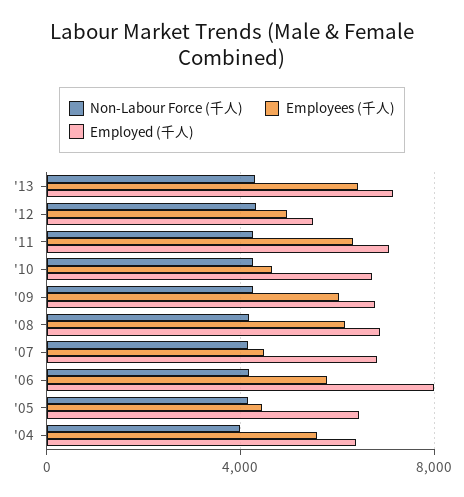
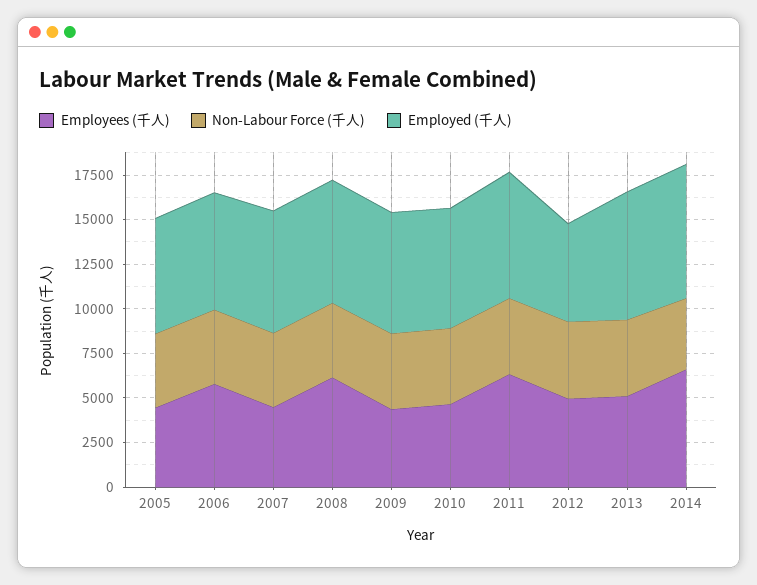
Employees (千人), '13: 6500 -> 5000
Employees (千人), '09: 6000 -> 4500
Employed (千人), '06: 8000 -> 6500
Non-Labour Force (千人), '04: 4000 -> none
Employees (千人), '04: 5500 -> none
Employed (千人), '04: 6500 -> none
Employees (千人), 2014: none -> 6500
Non-Labour Force (千人), 2014: none -> 4000
Employed (千人), 2014: none -> 7500

